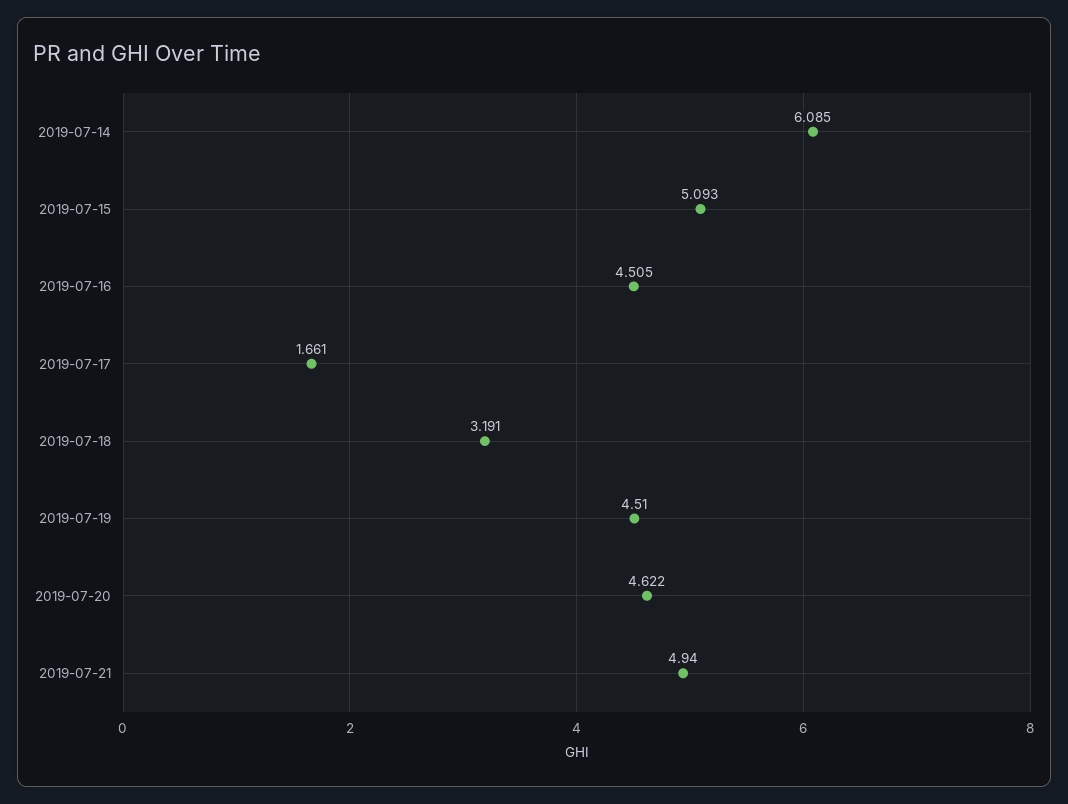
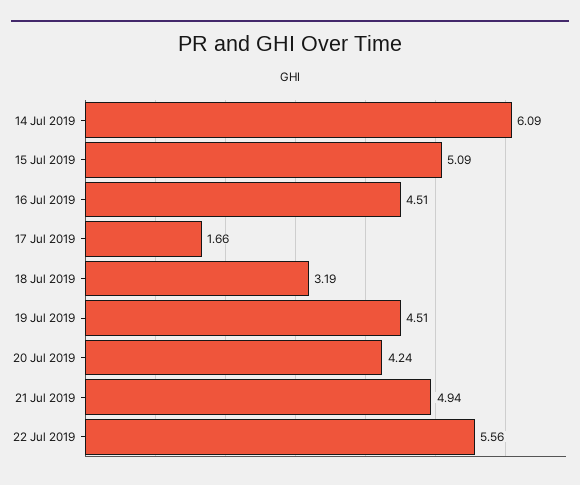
2019-07-20: 4.622 -> 4.24
22 Jul 2019: none -> 5.56

